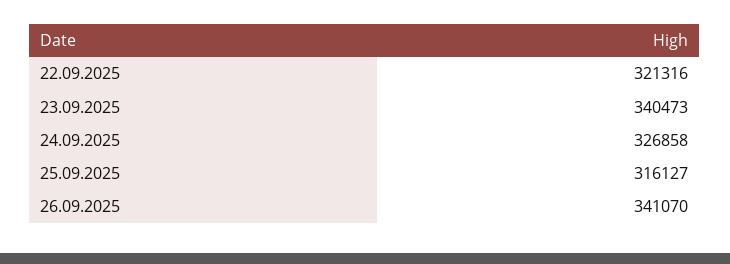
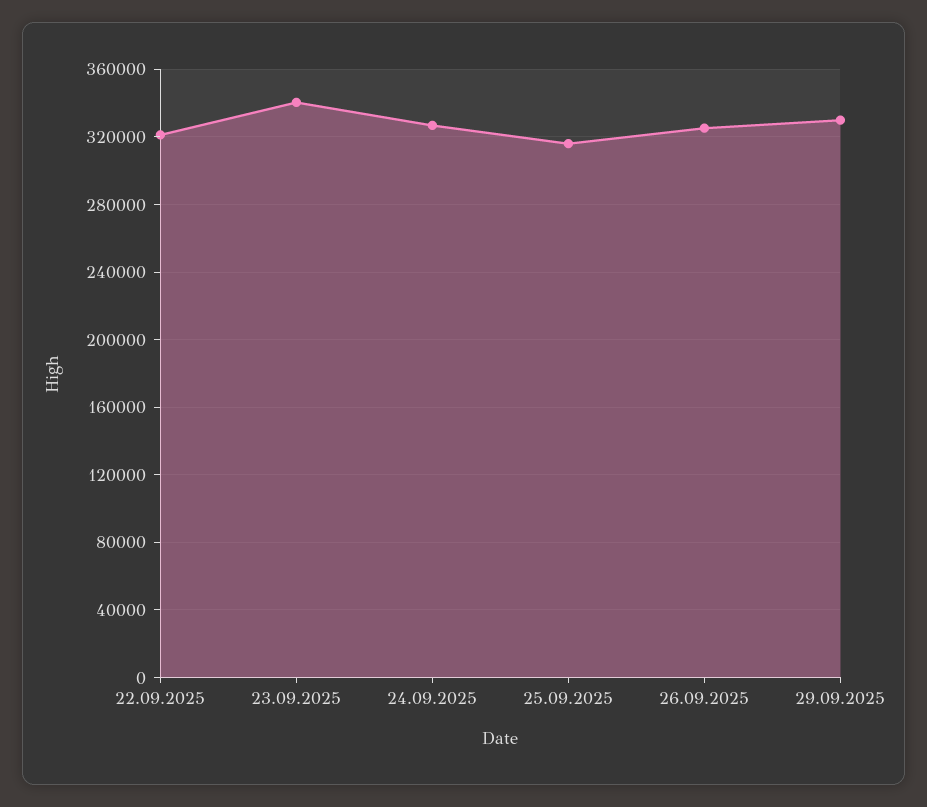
26.09.2025: 341070 -> 325000
29.09.2025: none -> 330000

